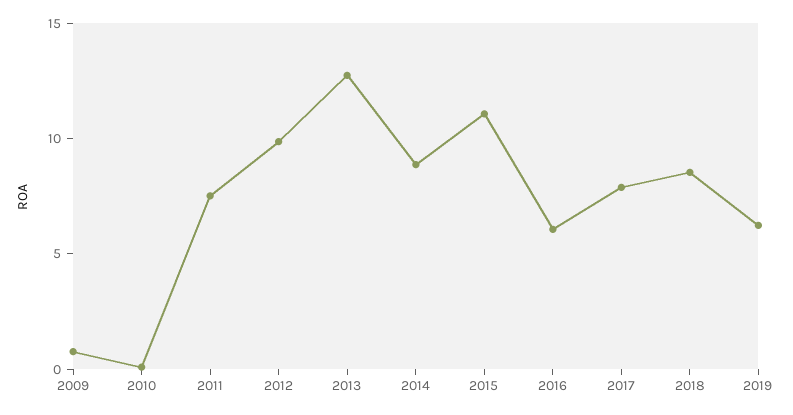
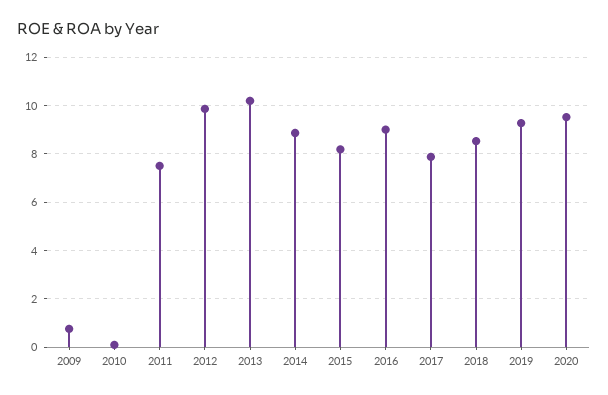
2013: 13 -> 10.25
2015: 11 -> 8.25
2016: 6 -> 9
2019: 6 -> 9.25
2020: none -> 9.5

